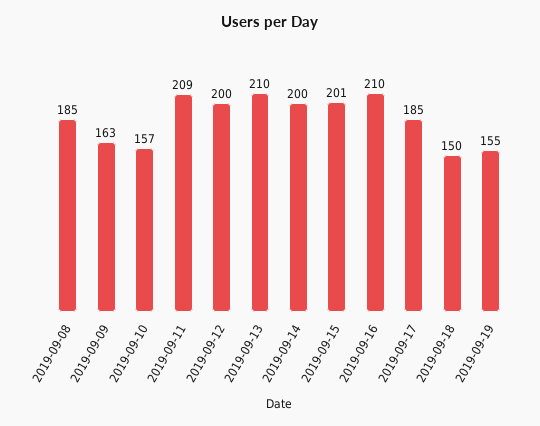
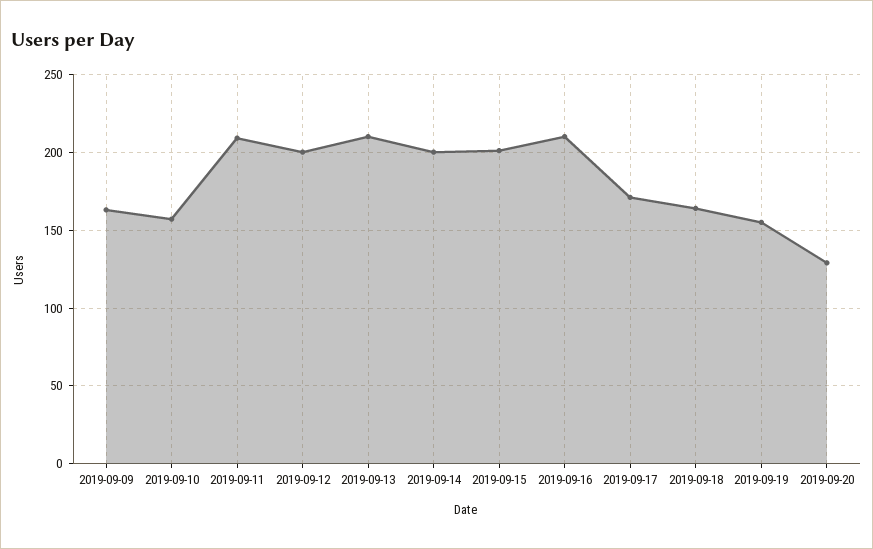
2019-09-08: 185 -> none
2019-09-17: 185 -> 170
2019-09-18: 150 -> 165
2019-09-20: none -> 130

